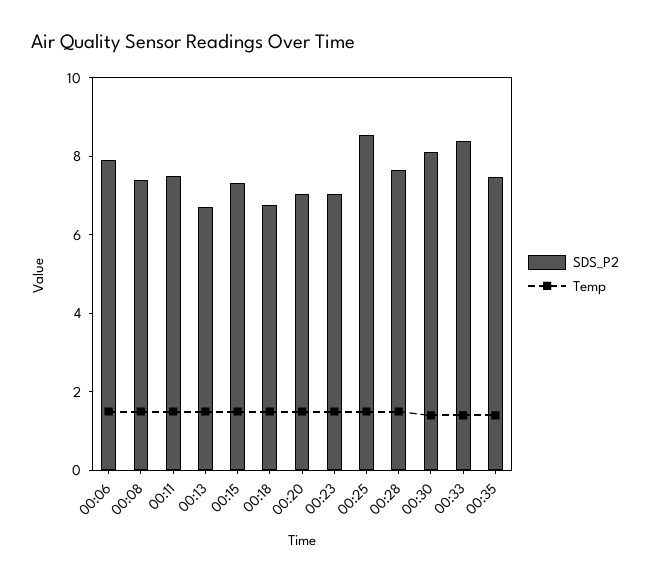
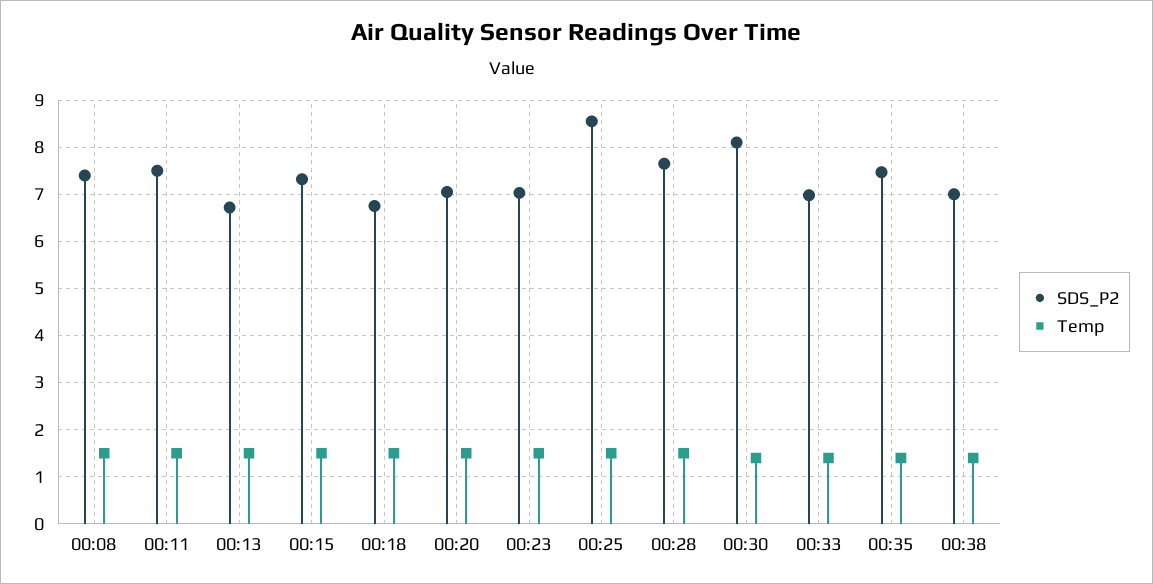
SDS_P2, 00:06: 8 -> none
Temp, 00:06: 1.5 -> none
SDS_P2, 00:33: 8.5 -> 7
SDS_P2, 00:38: none -> 7
Temp, 00:38: none -> 1.4

